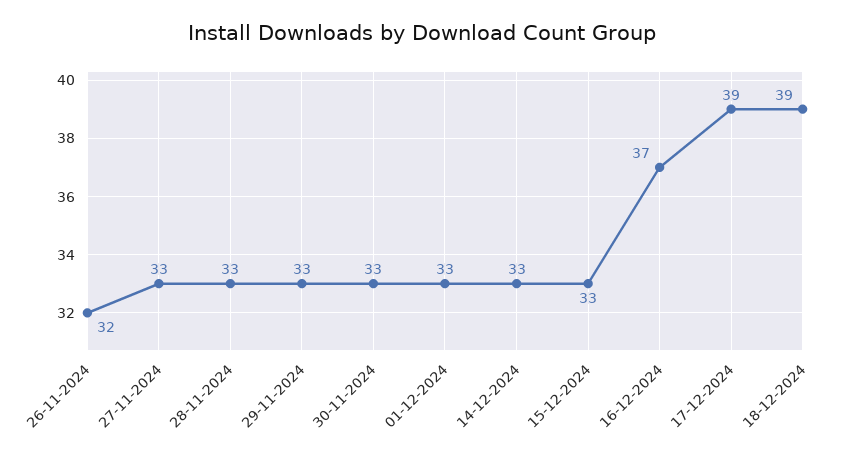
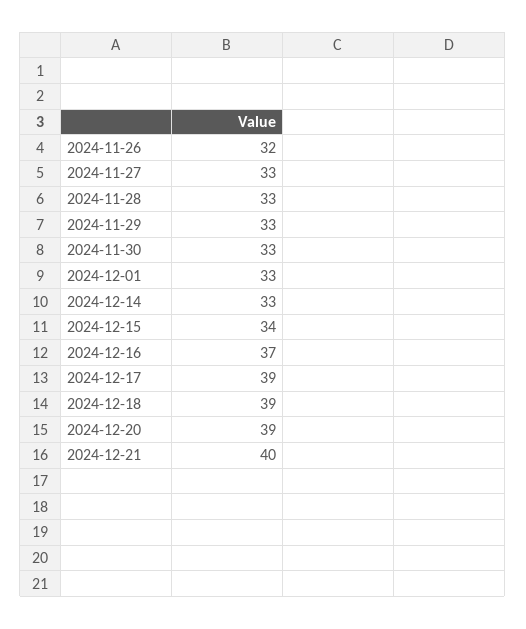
15-12-2024: 33 -> 34
2024-12-20: none -> 39
2024-12-21: none -> 40

